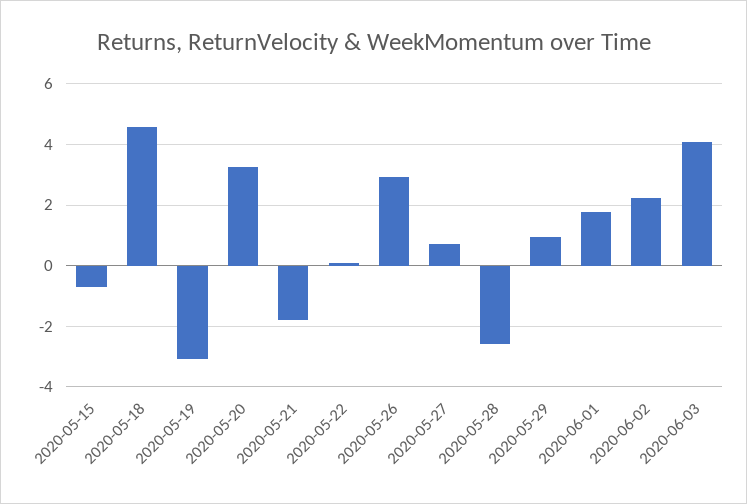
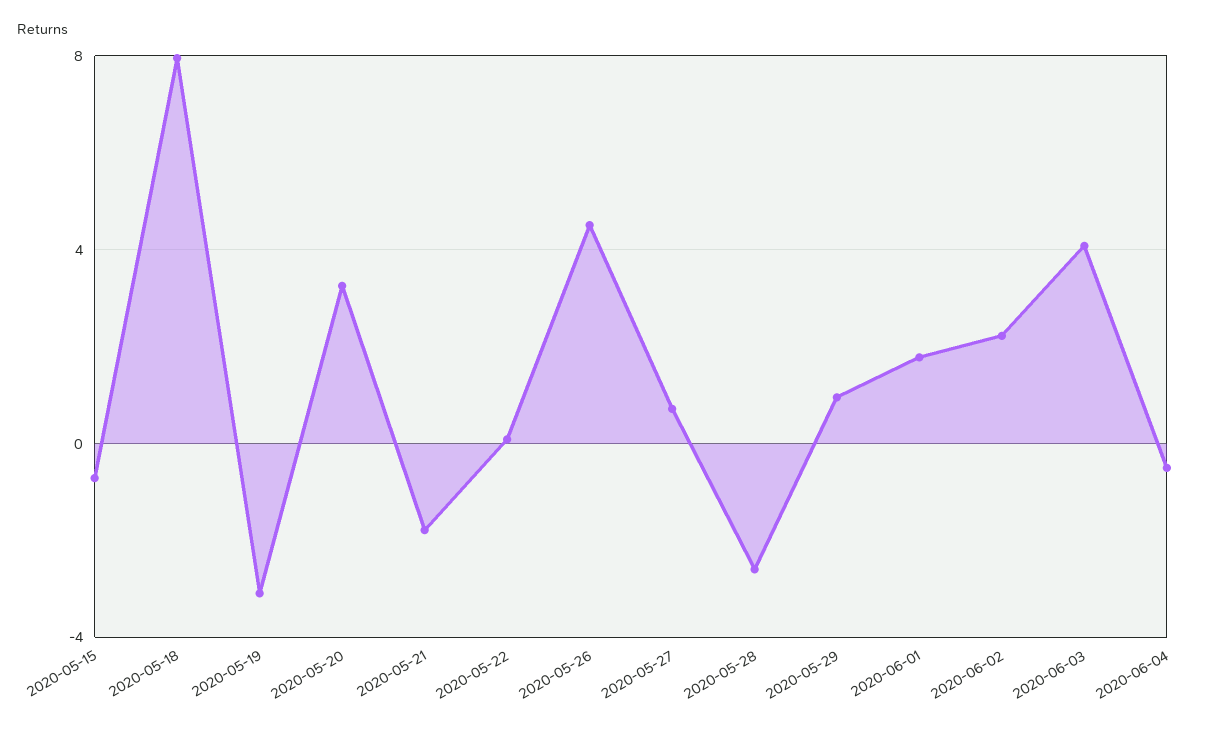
2020-05-18: 4.6 -> 8
2020-05-26: 3 -> 4.5
2020-06-04: none -> -0.5

